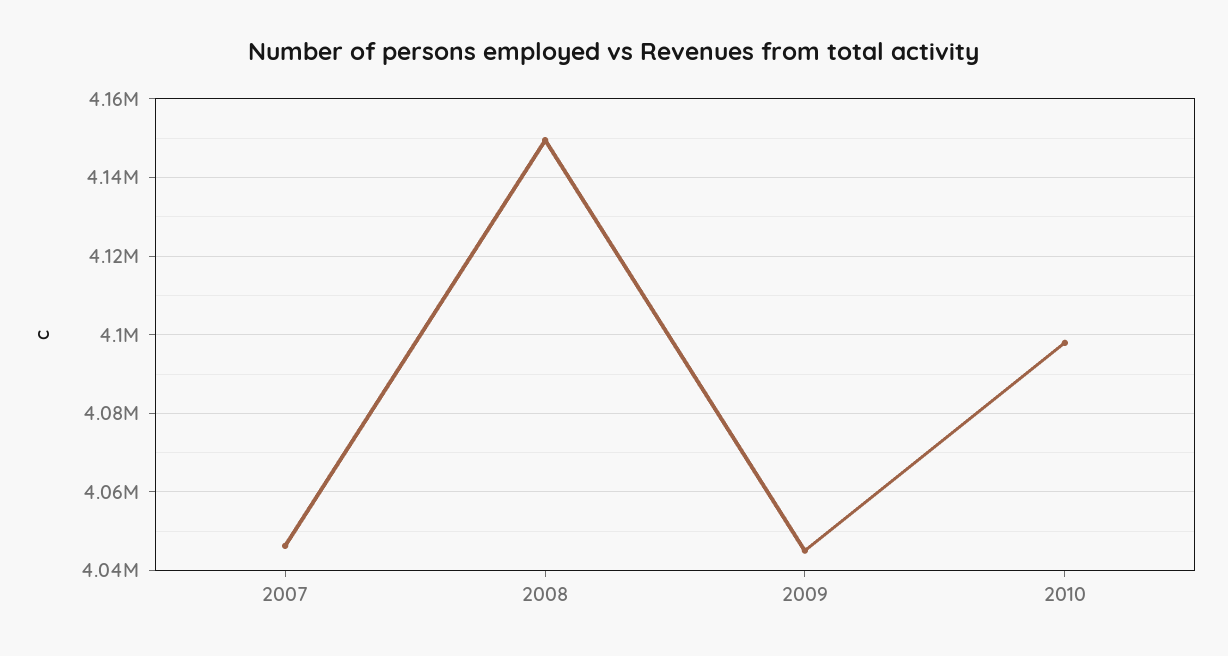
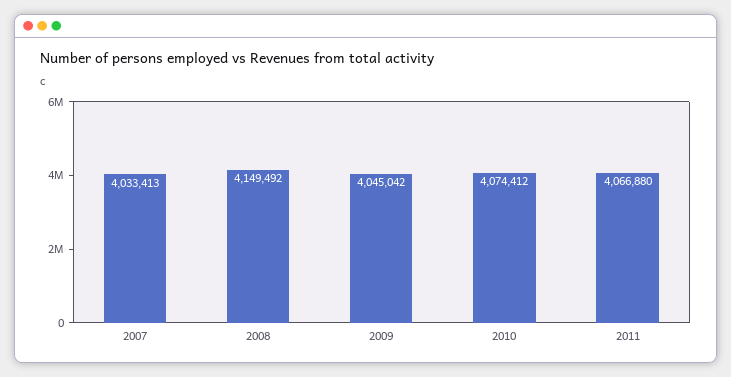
2007: 4046000 -> 4033413
2010: 4098000 -> 4074412
2011: none -> 4066880

